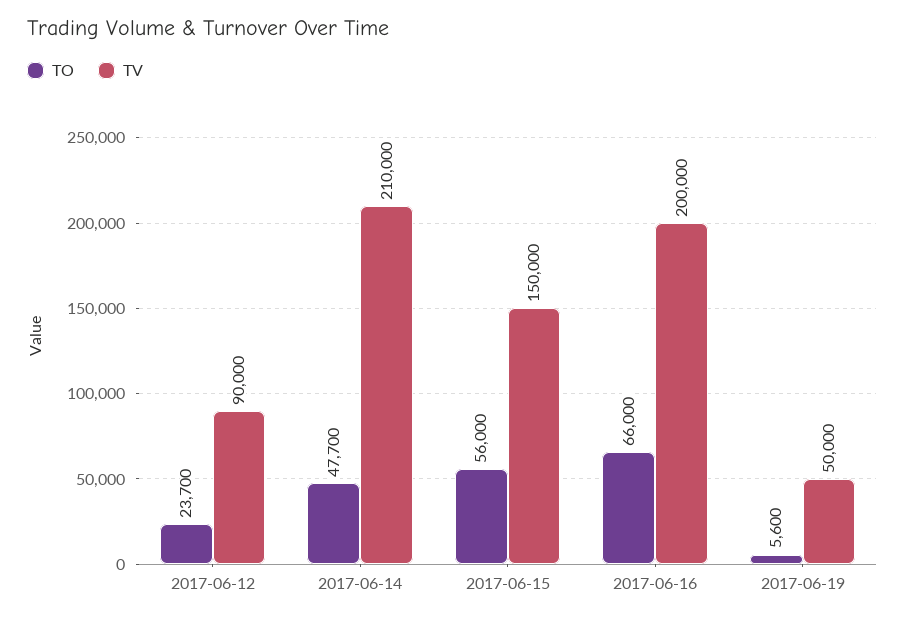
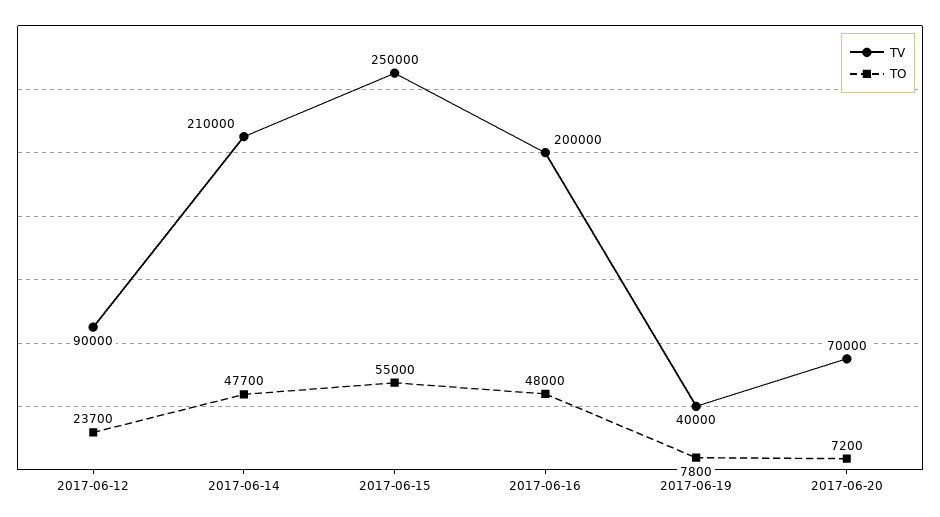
TO, 2017-06-15: 56000 -> 55000
TV, 2017-06-15: 150000 -> 250000
TO, 2017-06-16: 66000 -> 48000
TO, 2017-06-19: 5600 -> 7800
TV, 2017-06-19: 50000 -> 40000
TV, 2017-06-20: none -> 70000
TO, 2017-06-20: none -> 7200

